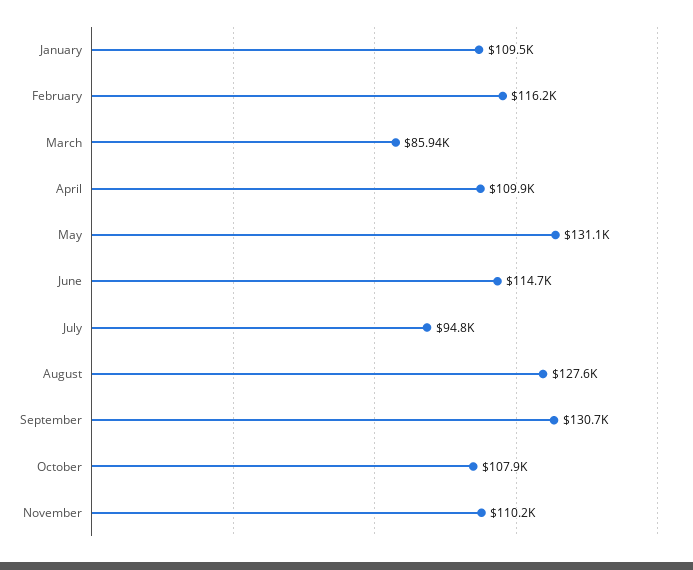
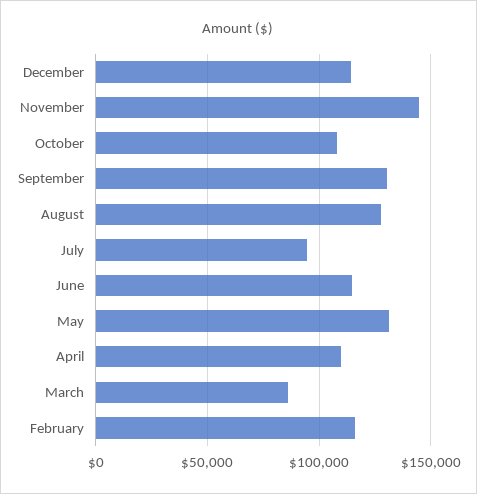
January: 109500 -> none
November: 110200 -> 145000
December: none -> 115000

